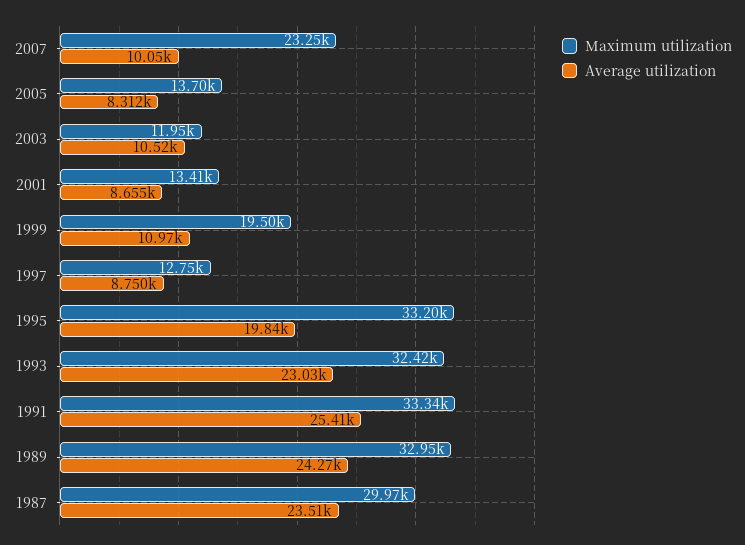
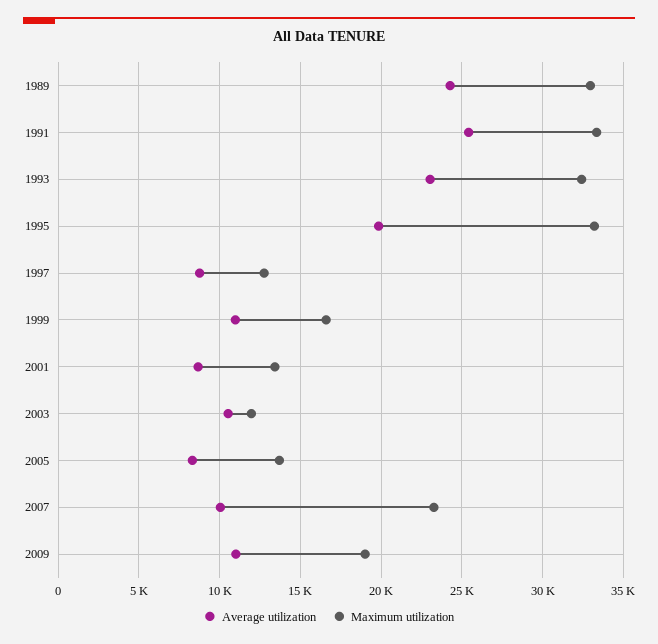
Maximum utilization, 1999: 19500 -> 16500
Maximum utilization, 1987: 29970 -> none
Average utilization, 1987: 23510 -> none
Average utilization, 2009: none -> 11000
Maximum utilization, 2009: none -> 19000

